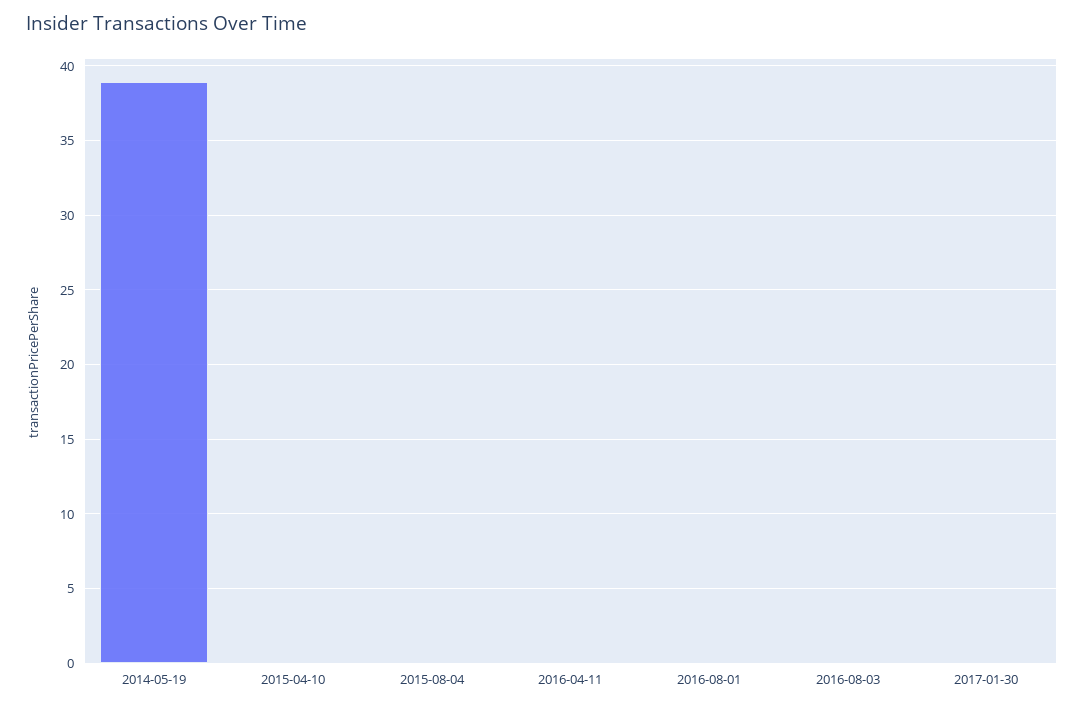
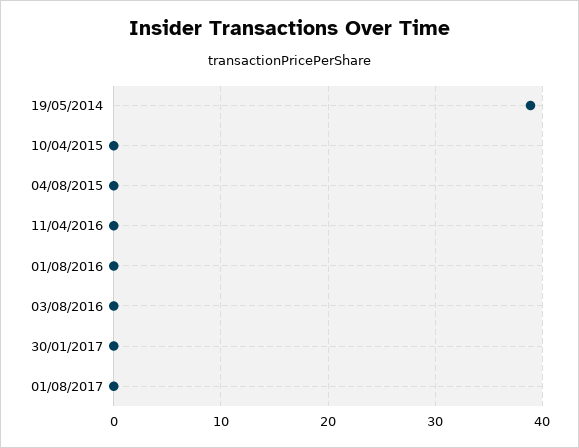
01/08/2017: none -> 0

